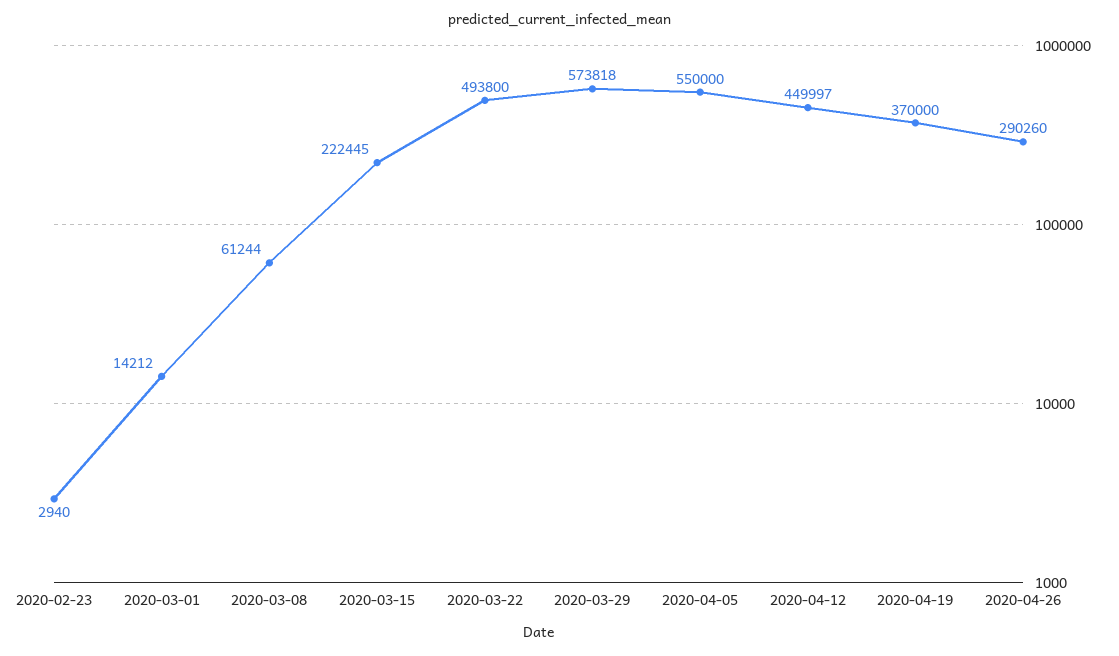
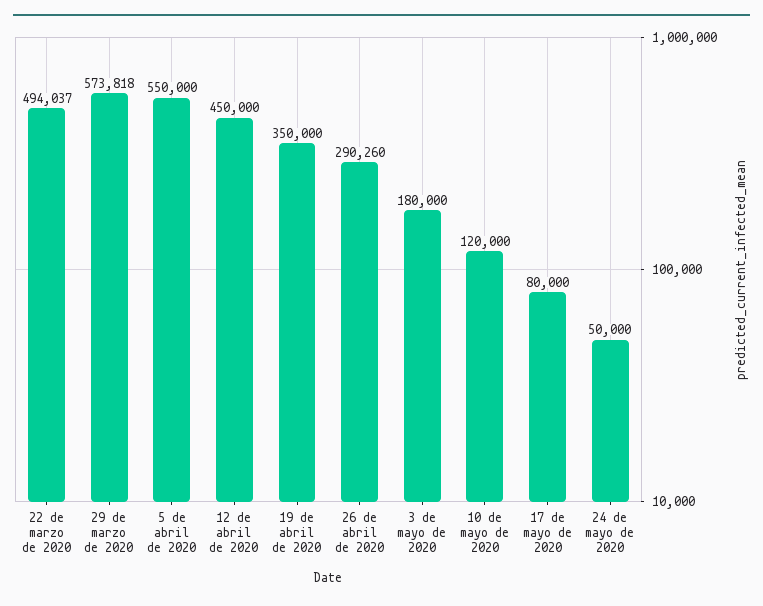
2020-02-23: 2940 -> none
2020-03-01: 14212 -> none
2020-03-08: 61244 -> none
2020-03-15: 222445 -> none
2020-03-22: 493800 -> 494037
2020-04-12: 449997 -> 450000
2020-04-19: 370000 -> 350000
3 de mayo de 2020: none -> 180000
10 de mayo de 2020: none -> 120000
17 de mayo de 2020: none -> 80000
24 de mayo de 2020: none -> 50000

